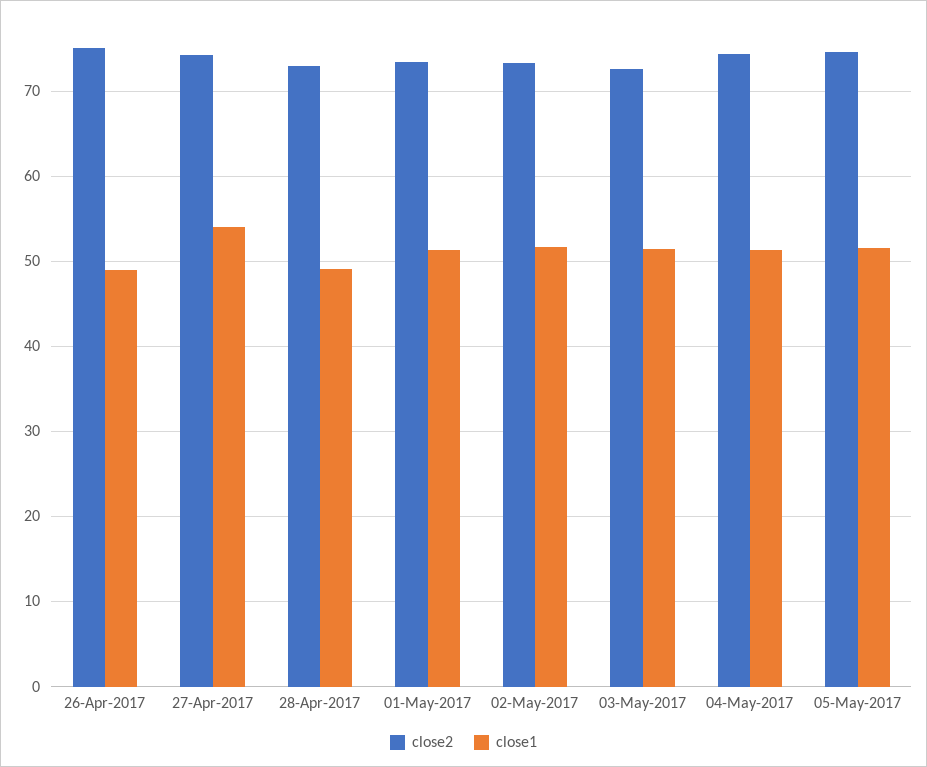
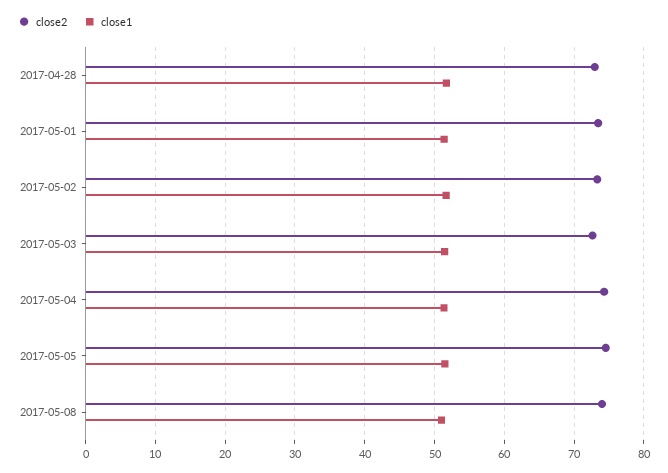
close2, 26-Apr-2017: 75 -> none
close1, 26-Apr-2017: 49 -> none
close2, 27-Apr-2017: 74 -> none
close1, 27-Apr-2017: 54 -> none
close1, 28-Apr-2017: 49 -> 52
close2, 2017-05-08: none -> 74
close1, 2017-05-08: none -> 51

